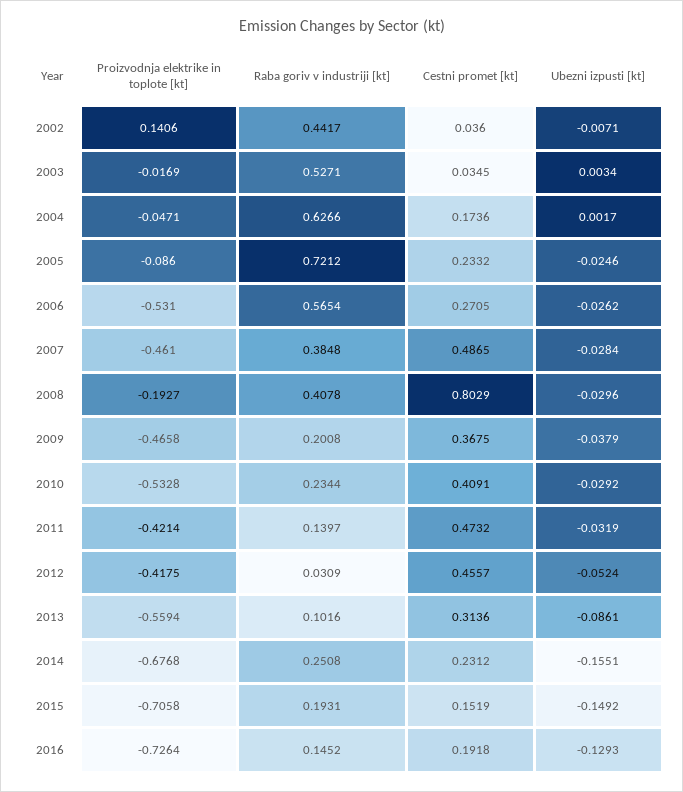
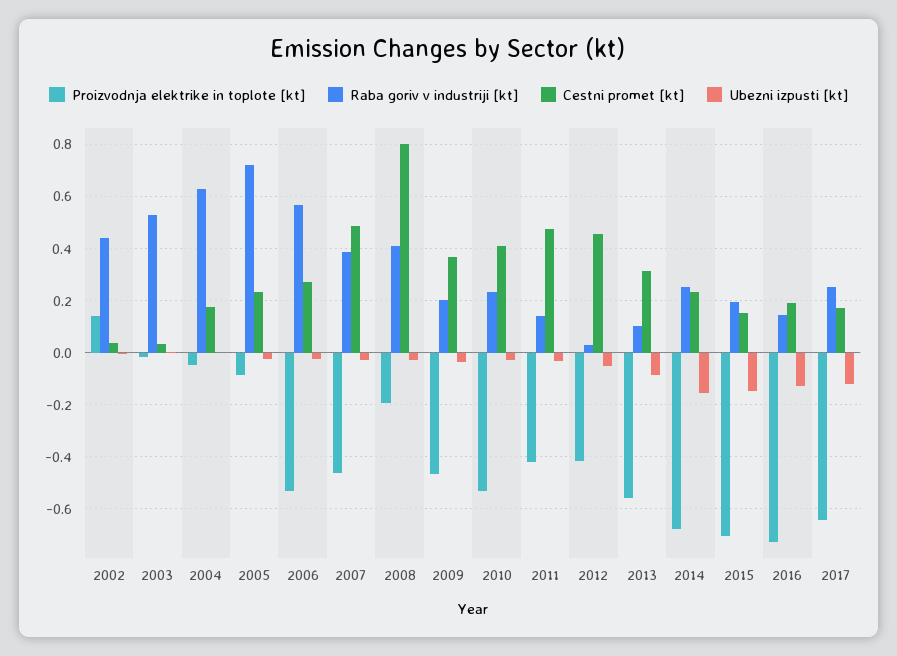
Proizvodnja elektrike in toplote [kt], 2017: none -> -0.65
Raba goriv v industriji [kt], 2017: none -> 0.25
Cestni promet [kt], 2017: none -> 0.175
Ubezni izpusti [kt], 2017: none -> -0.125

